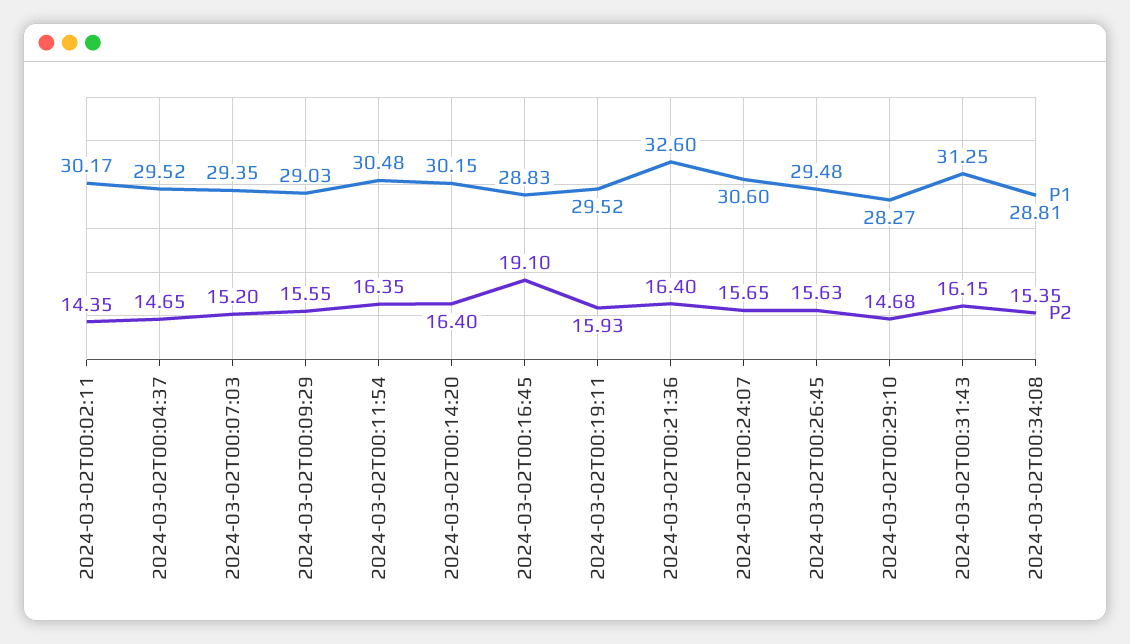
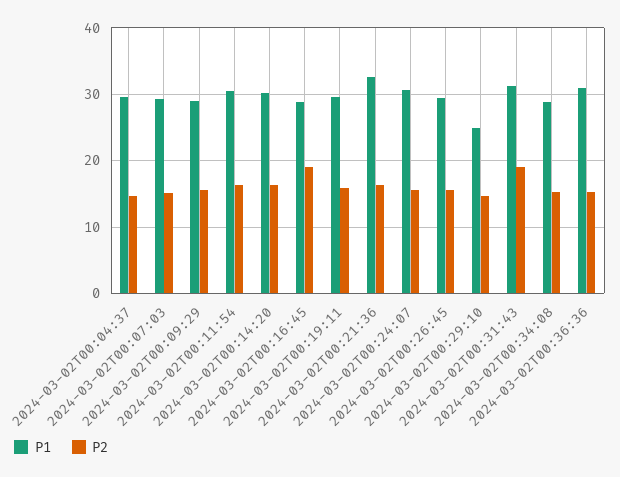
P1, 2024-03-02T00:02:11: 30.17 -> none
P2, 2024-03-02T00:02:11: 14.35 -> none
P1, 2024-03-02T00:29:10: 28.27 -> 25
P2, 2024-03-02T00:31:43: 16.15 -> 19
P1, 2024-03-02T00:36:36: none -> 31
P2, 2024-03-02T00:36:36: none -> 15

